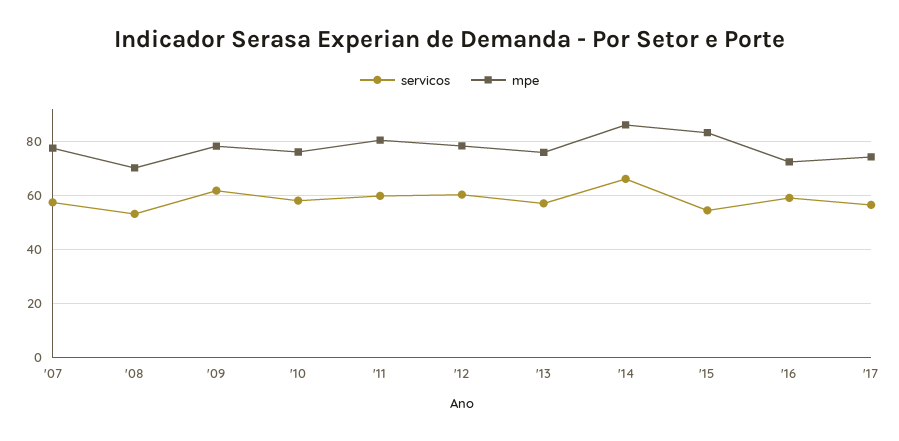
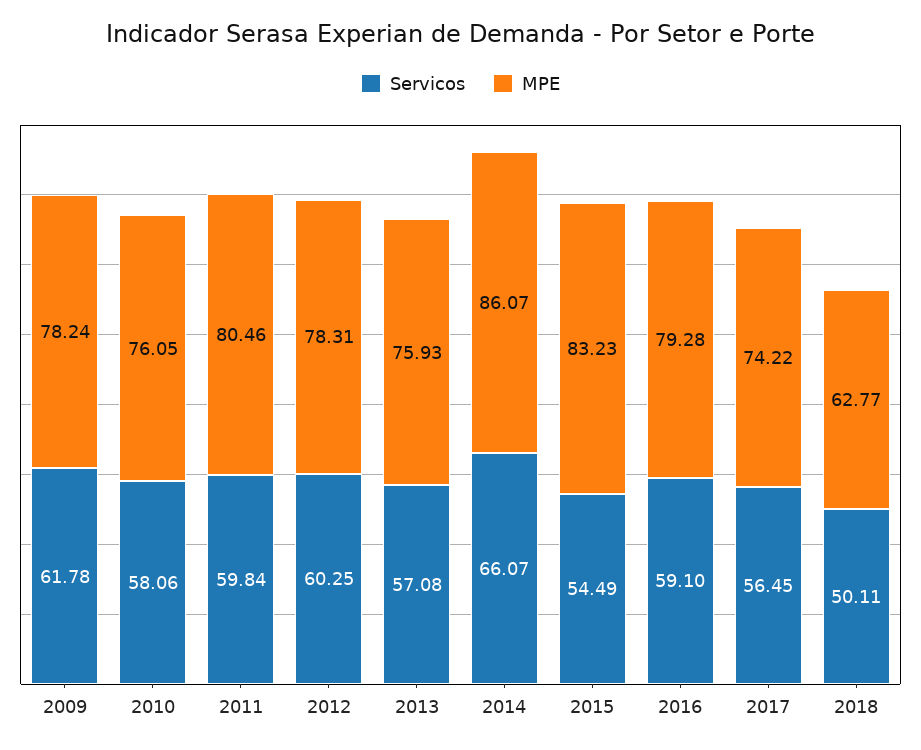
servicos, '07: 57.5 -> none
mpe, '07: 77.5 -> none
servicos, '08: 52.5 -> none
mpe, '08: 70 -> none
mpe, '16: 72.5 -> 79.28
servicos, 2018: none -> 50.11
mpe, 2018: none -> 62.77

